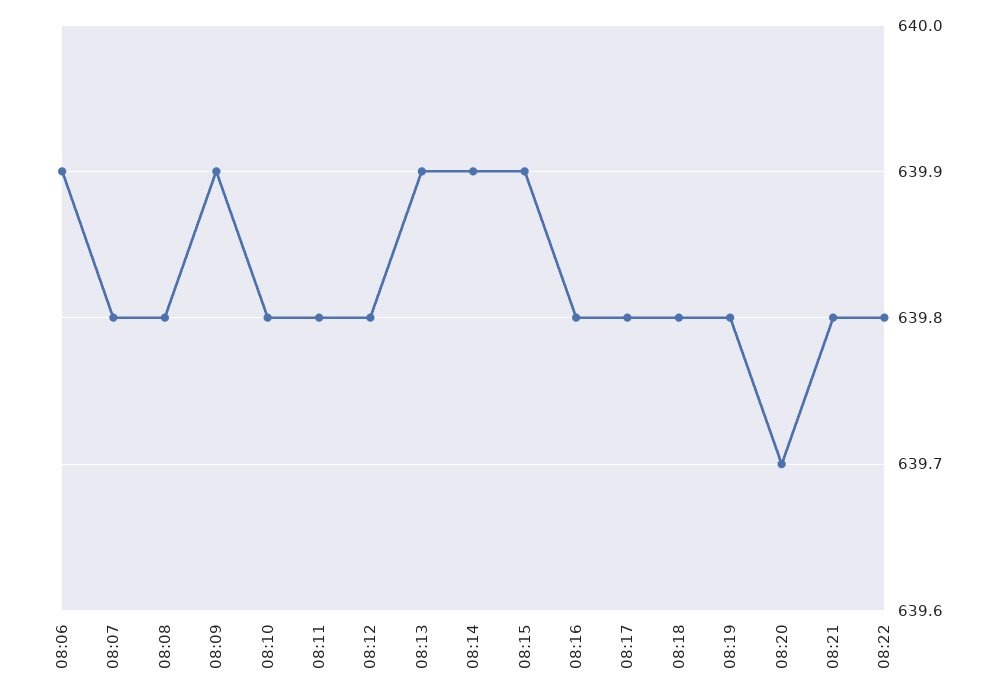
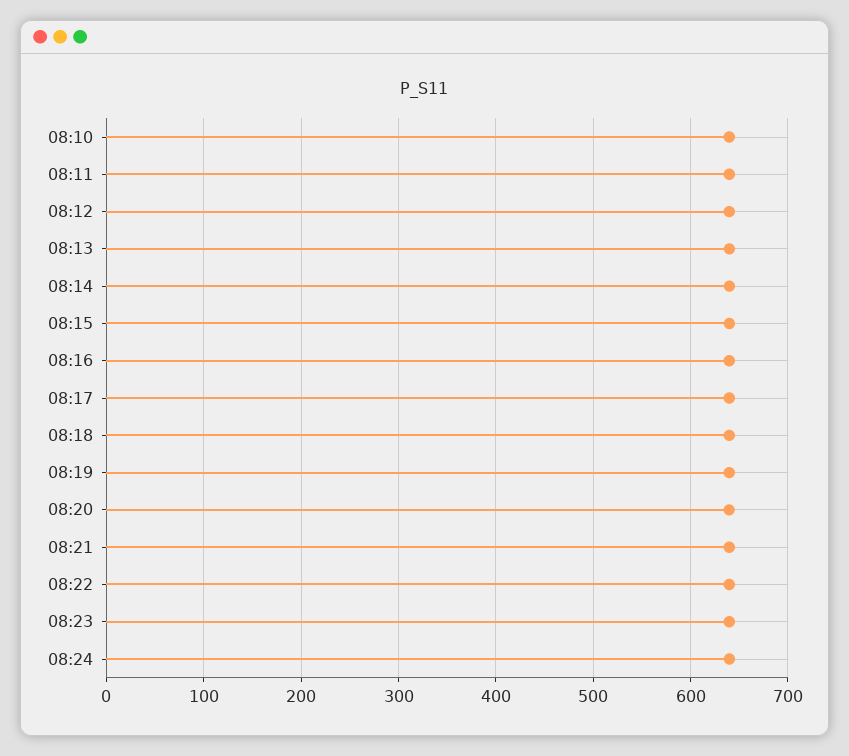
08:06: 639.9 -> none
08:07: 639.8 -> none
08:08: 639.8 -> none
08:09: 639.9 -> none
08:23: none -> 640
08:24: none -> 640

